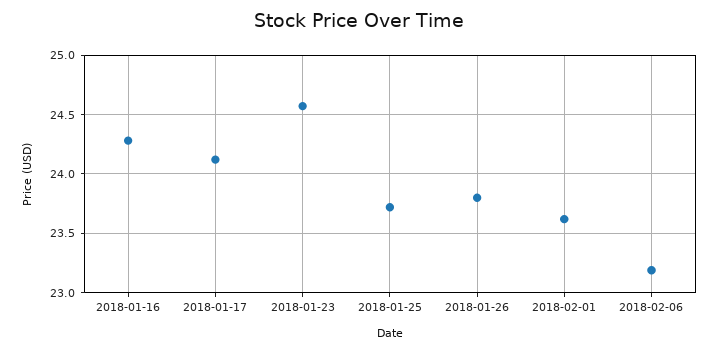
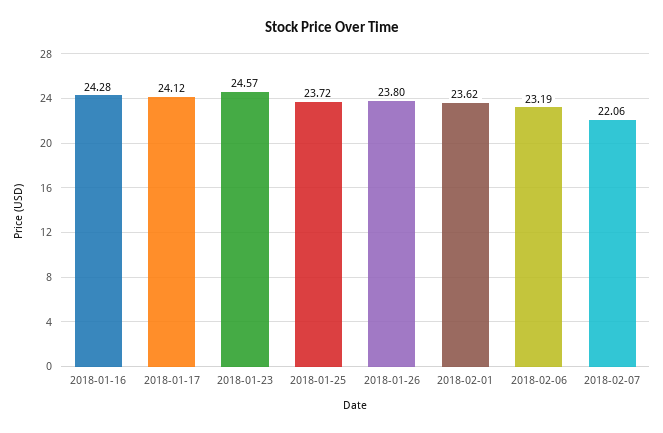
2018-02-07: none -> 22.06

